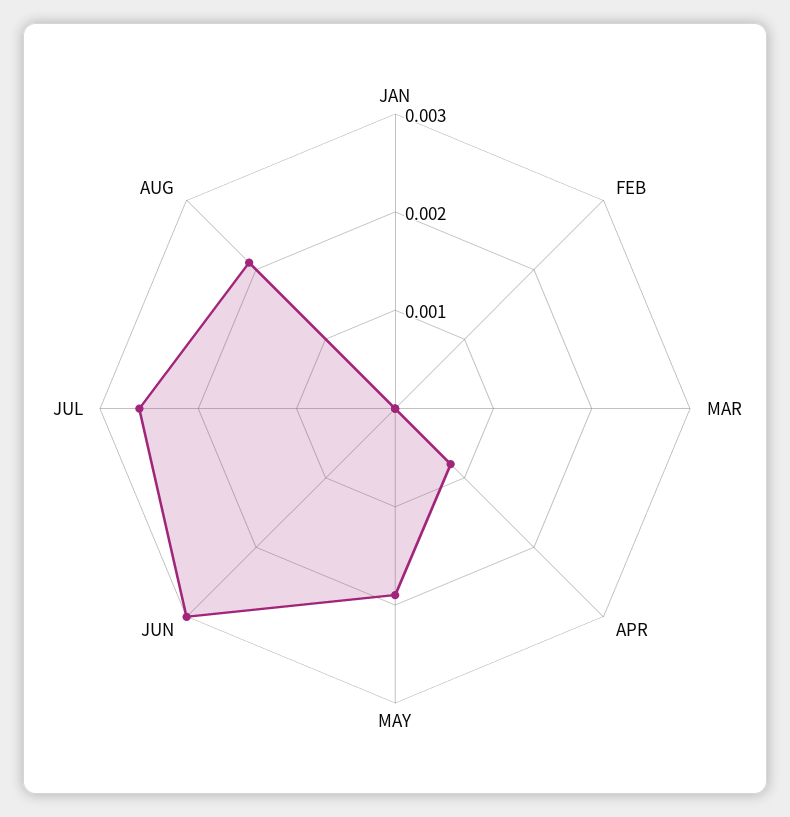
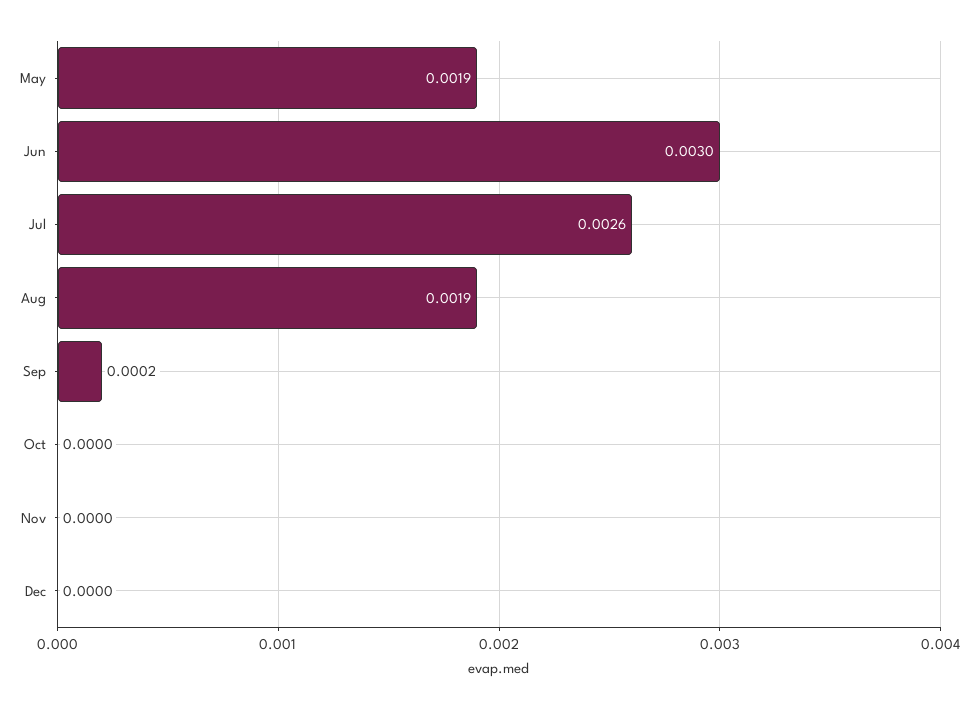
JAN: 0 -> none
FEB: 0 -> none
MAR: 0 -> none
APR: 0.0008 -> none
AUG: 0.0021 -> 0.0019
Sep: none -> 0.0002
Oct: none -> 0
Nov: none -> 0
Dec: none -> 0

